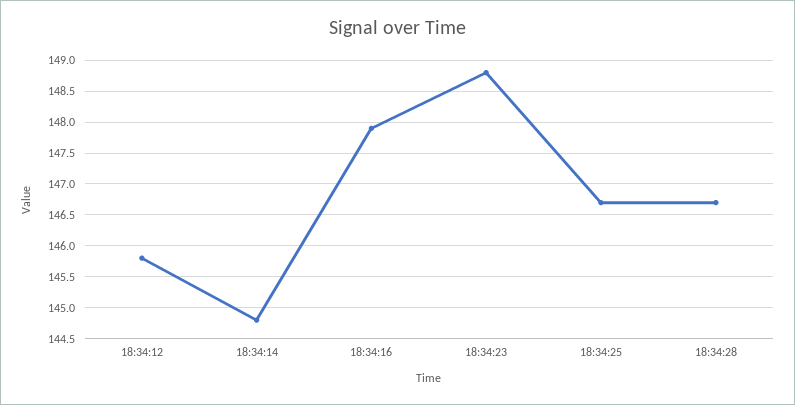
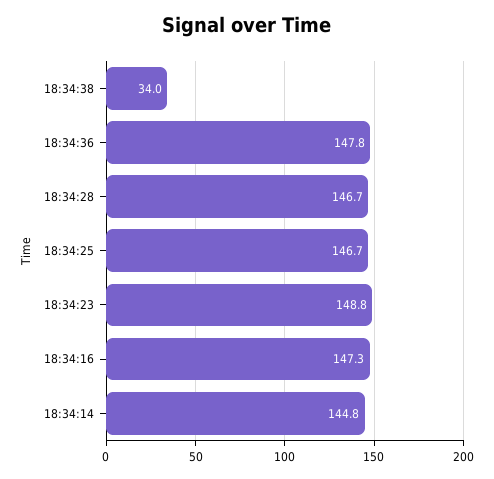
18:34:12: 145.8 -> none
18:34:16: 147.9 -> 147.3
18:34:38: none -> 34
18:34:36: none -> 147.8

